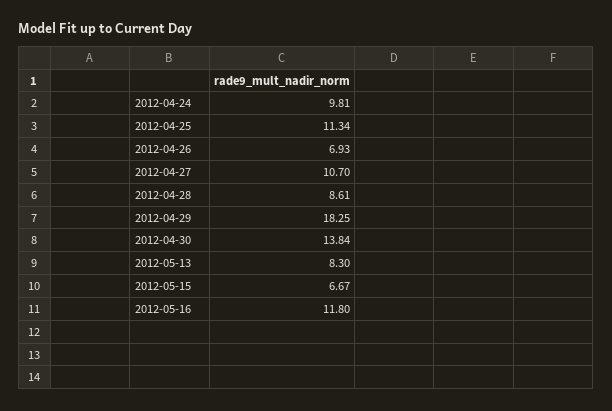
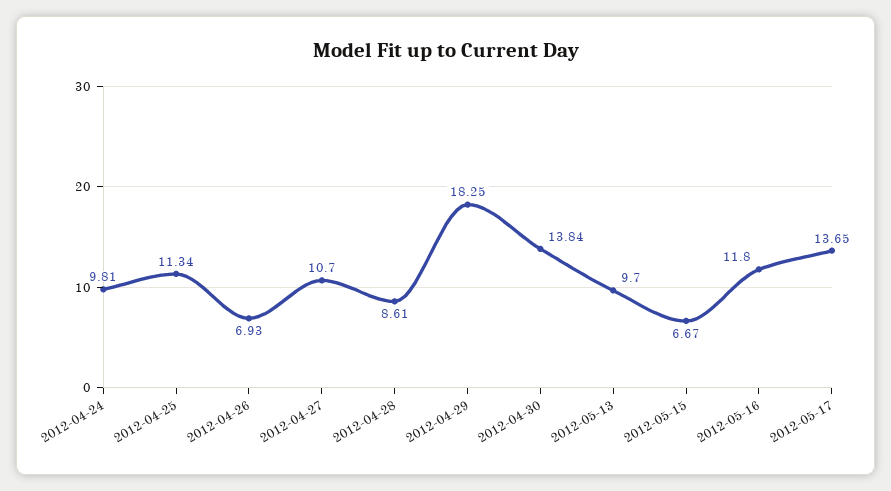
2012-05-13: 8.3 -> 9.7
2012-05-17: none -> 13.65

